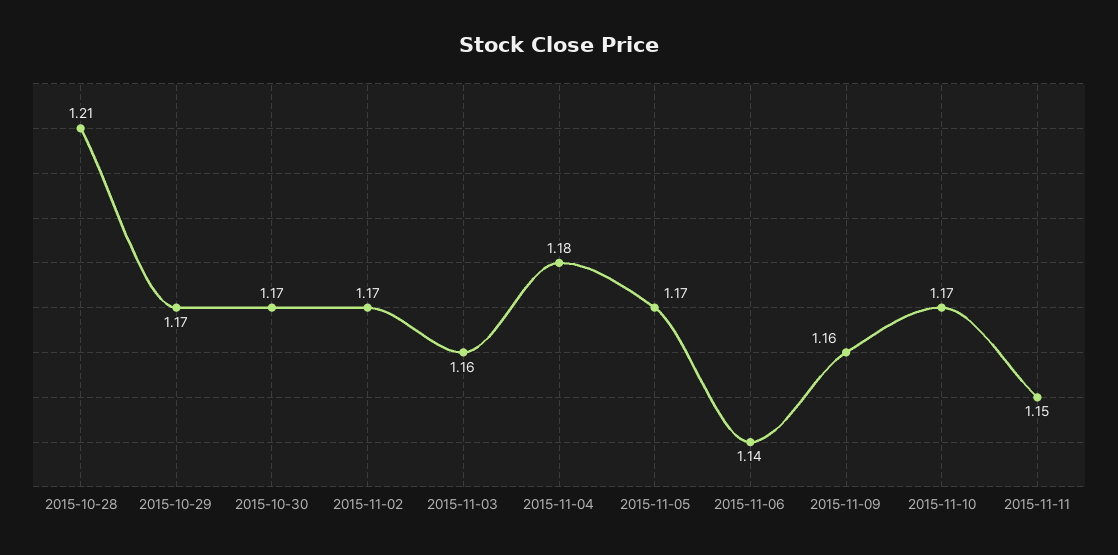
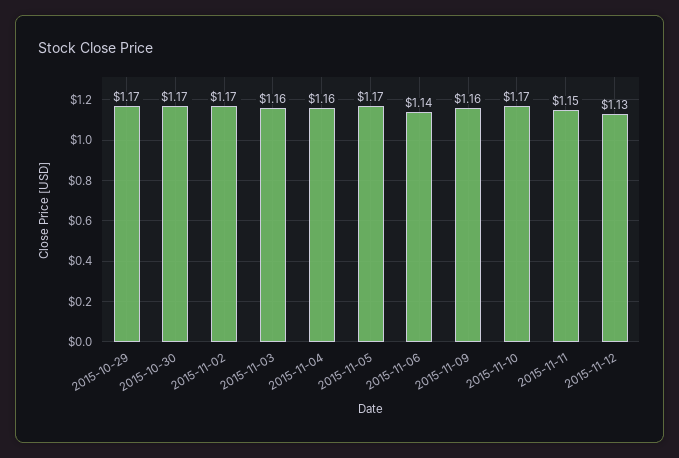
2015-10-28: 1.21 -> none
2015-11-04: 1.18 -> 1.16
2015-11-12: none -> 1.13

